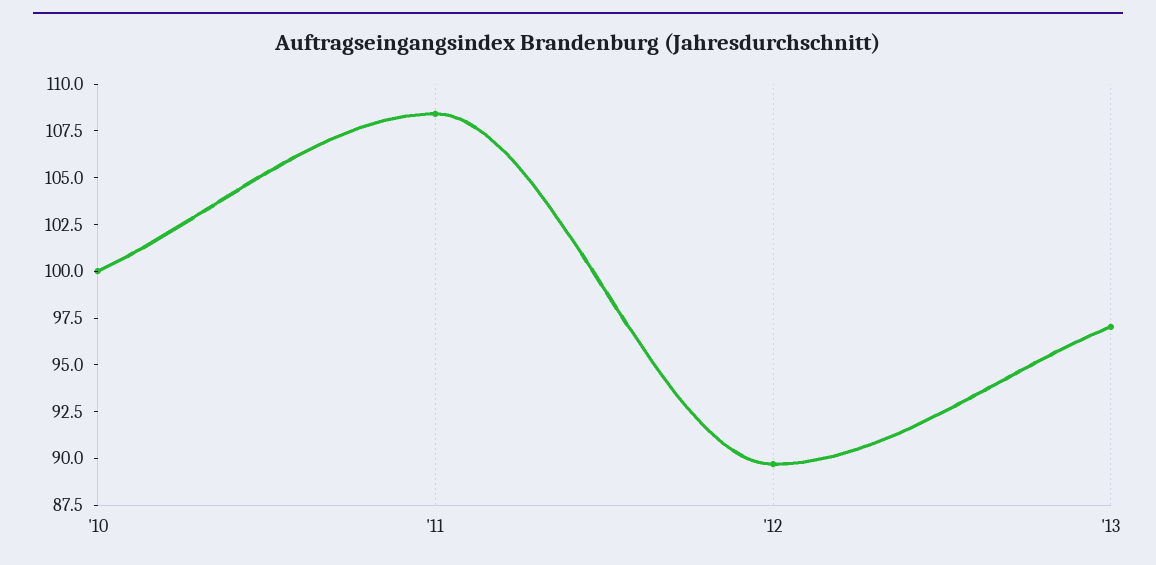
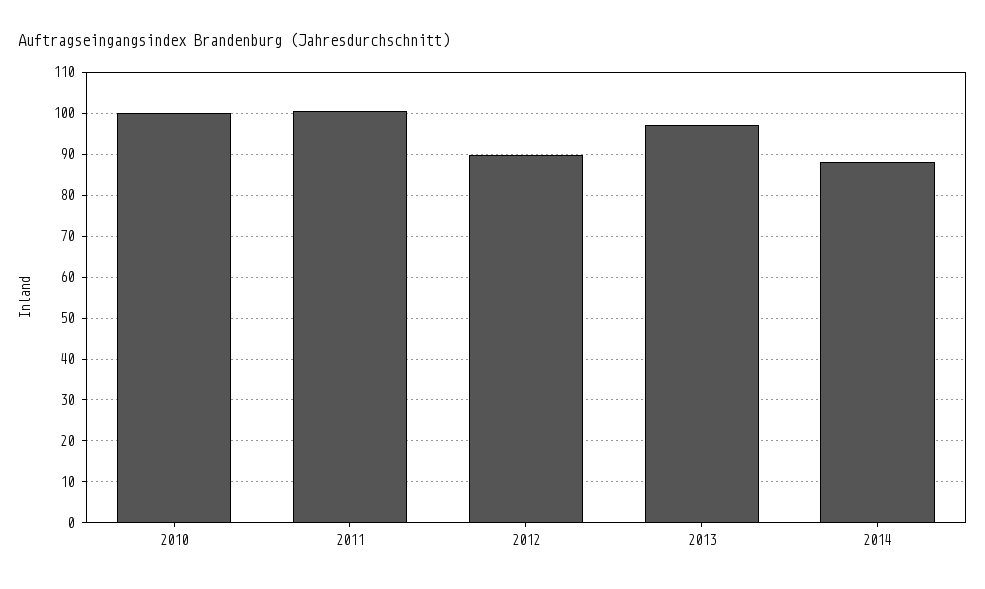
'11: 108.5 -> 100
2014: none -> 88

